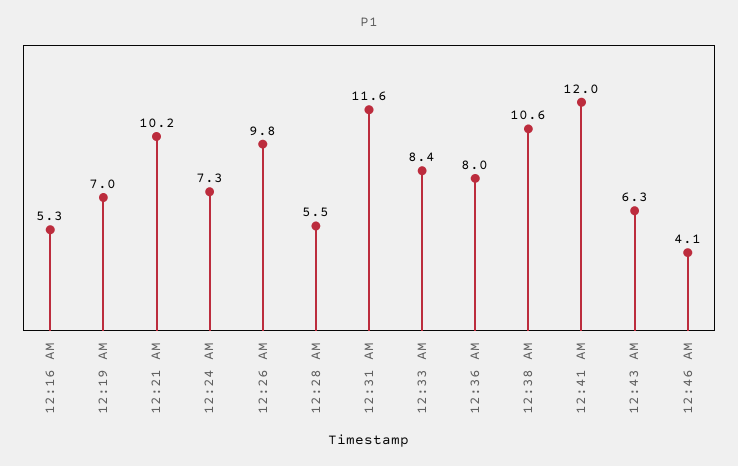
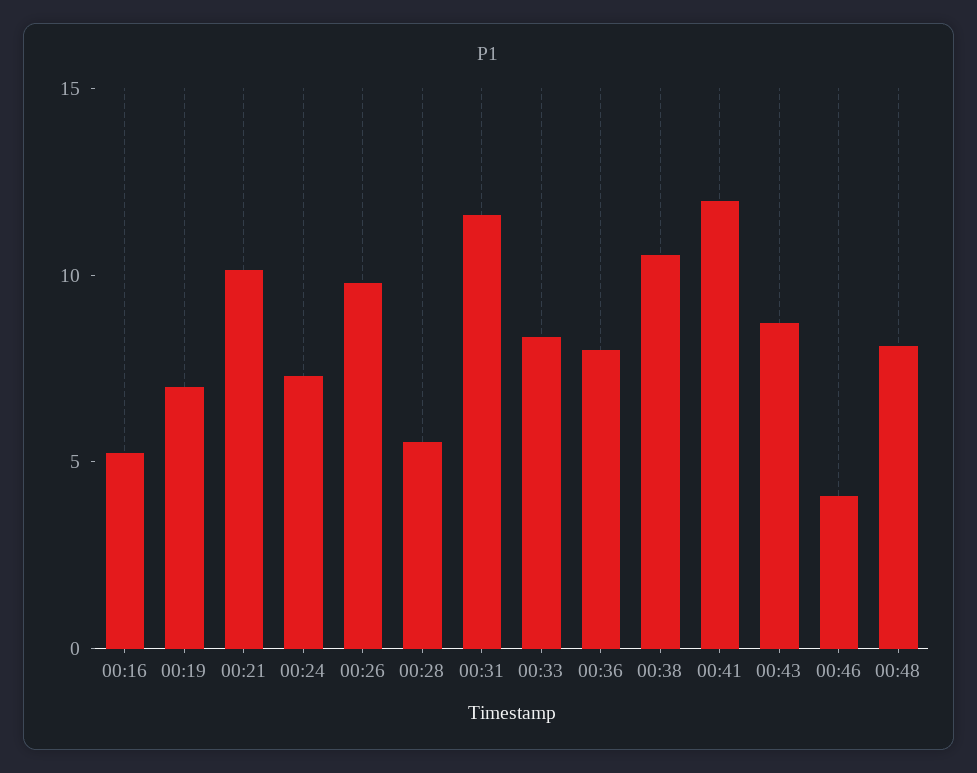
12:43 AM: 6.3 -> 9
00:48: none -> 8

